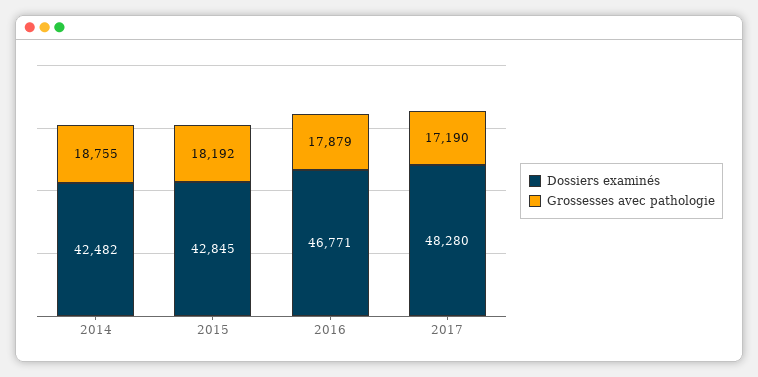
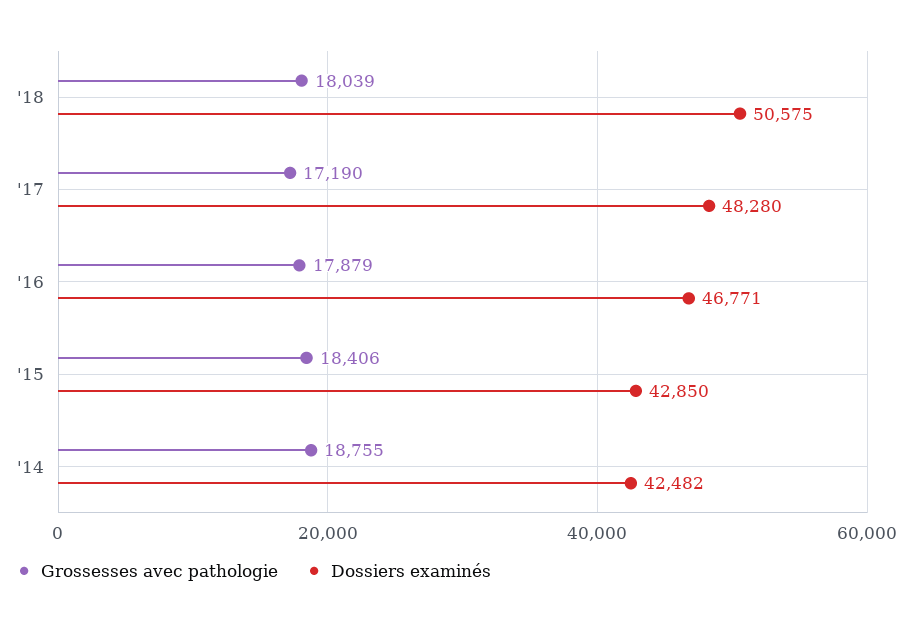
Dossiers examinés, 2015: 42845 -> 42850
Grossesses avec pathologie, 2015: 18192 -> 18406
Grossesses avec pathologie, '18: none -> 18039
Dossiers examinés, '18: none -> 50575

